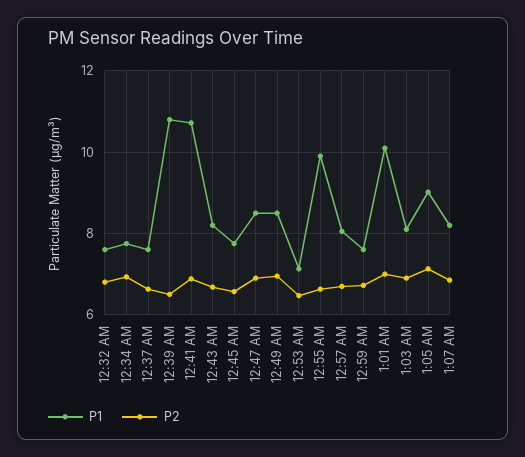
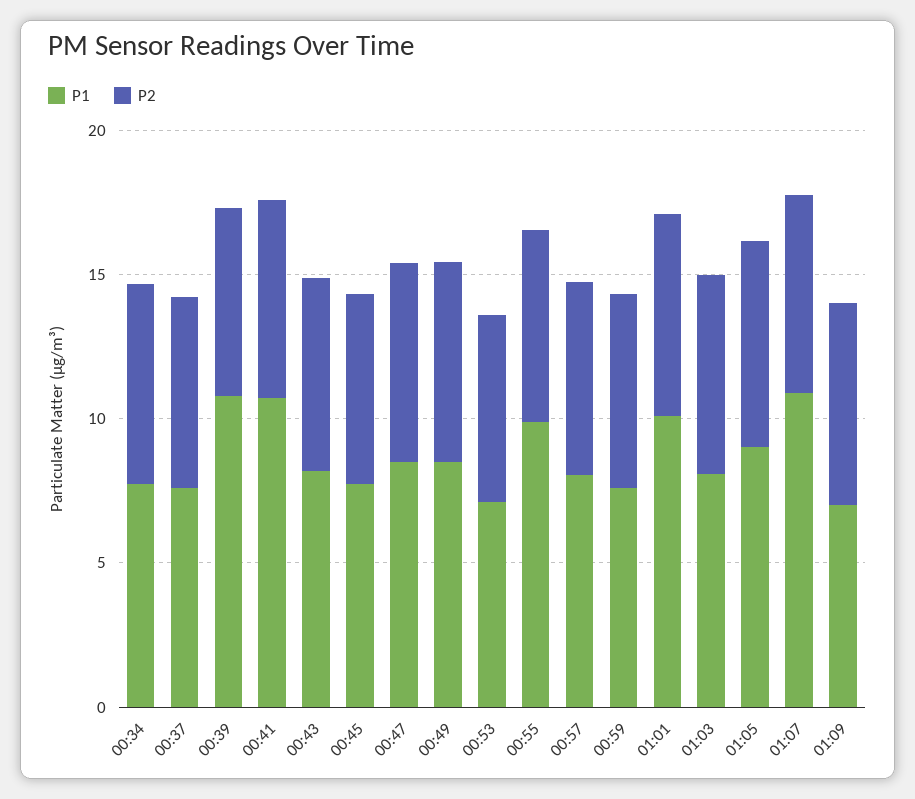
P1, 12:32 AM: 7.6 -> none
P2, 12:32 AM: 6.8 -> none
P1, 1:07 AM: 8.2 -> 11
P1, 01:09: none -> 7
P2, 01:09: none -> 7

